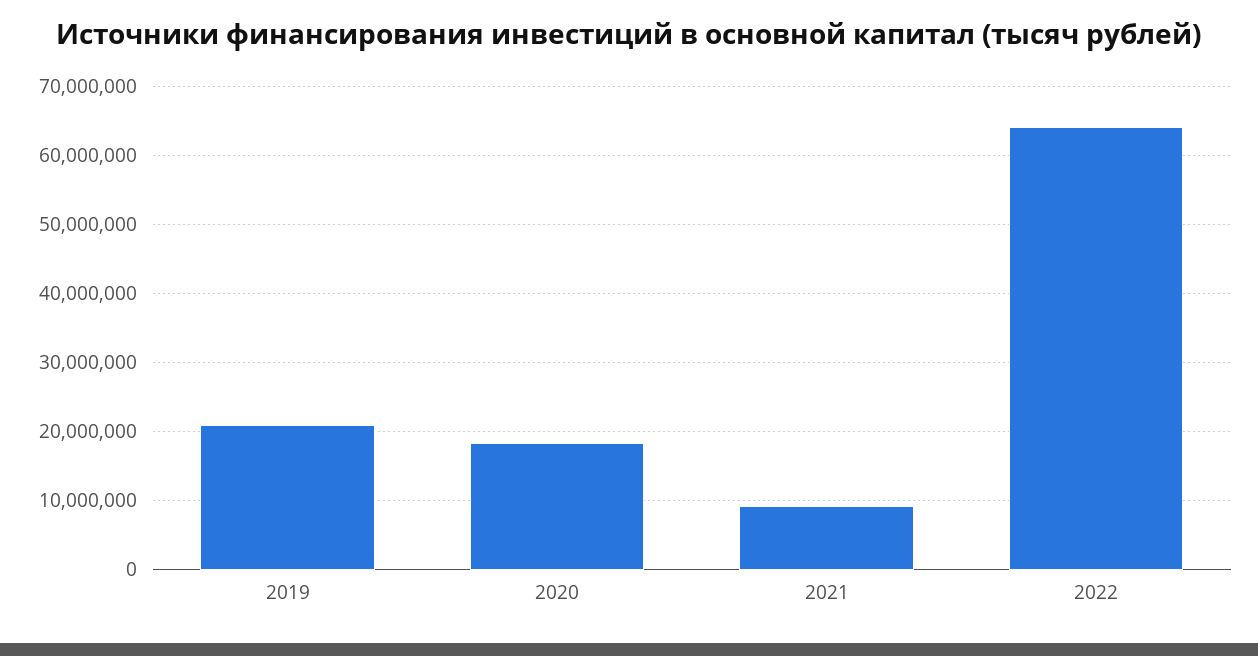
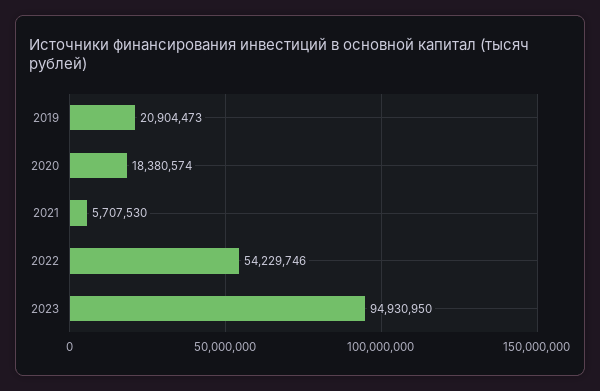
2021: 9000000 -> 5707530
2022: 64000000 -> 54229746
2023: none -> 94930950

